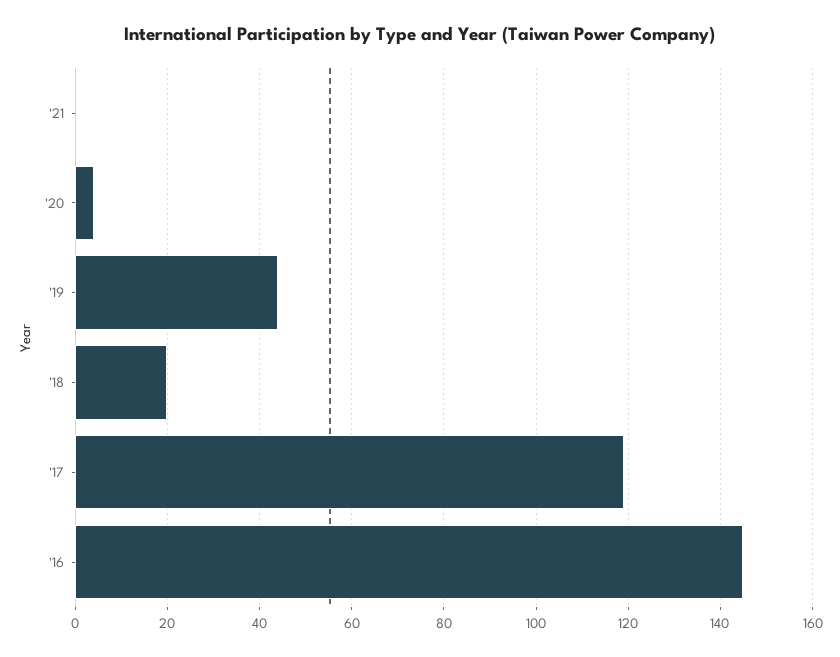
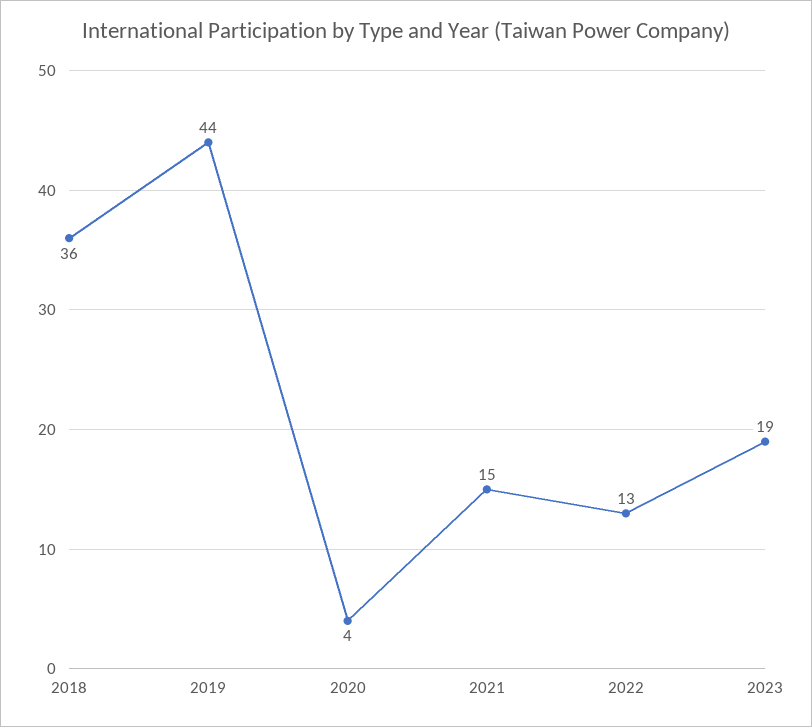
'21: 0 -> 15
'18: 20 -> 36
'17: 120 -> none
'16: 145 -> none
2022: none -> 13
2023: none -> 19

